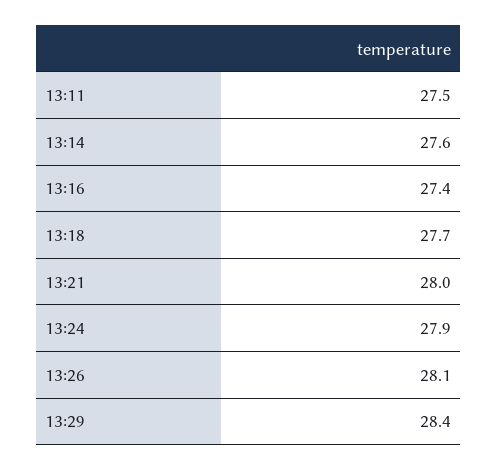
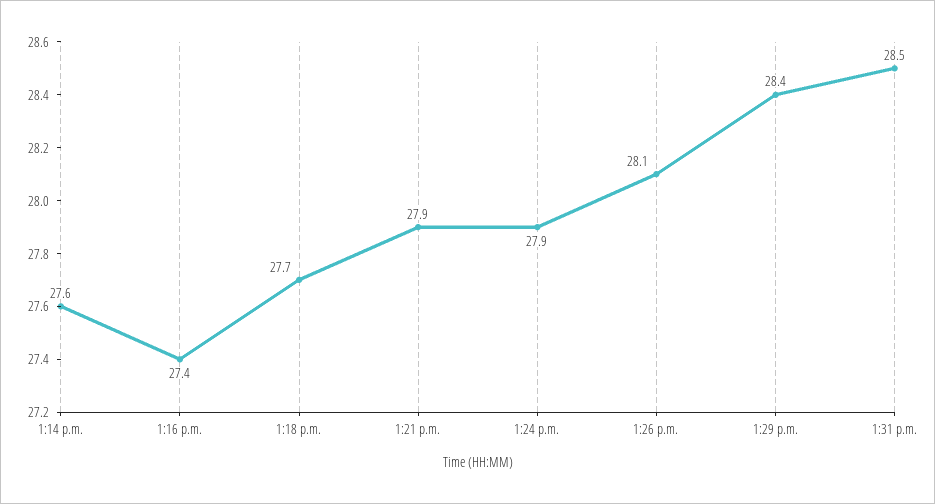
13:11: 27.5 -> none
13:21: 28 -> 27.9
1:31 p.m.: none -> 28.5

